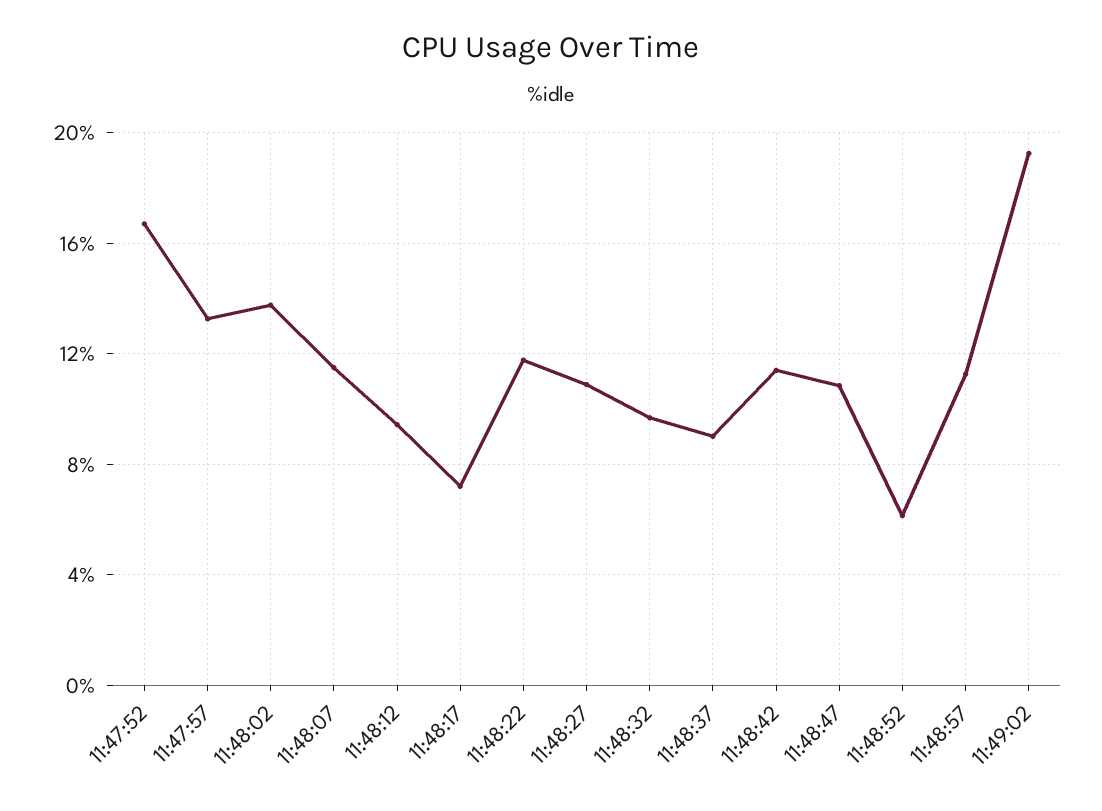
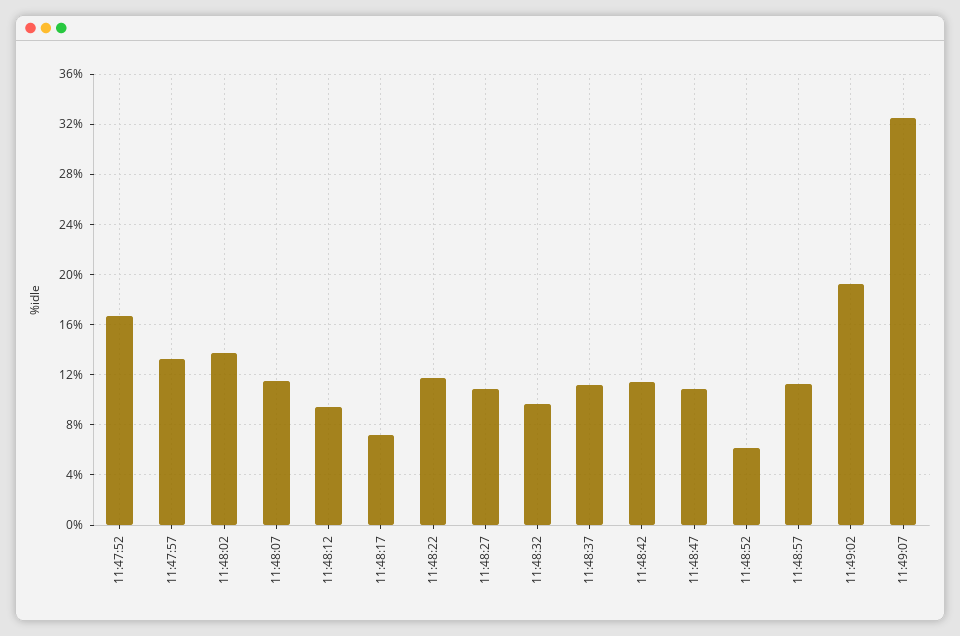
11:48:37: 9 -> 11
11:49:07: none -> 32.5

